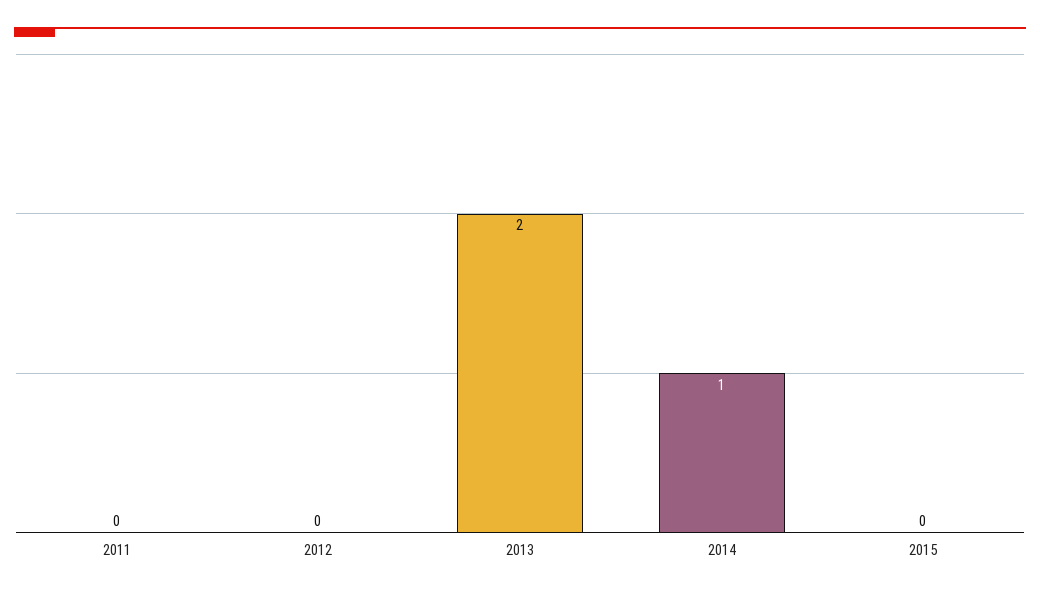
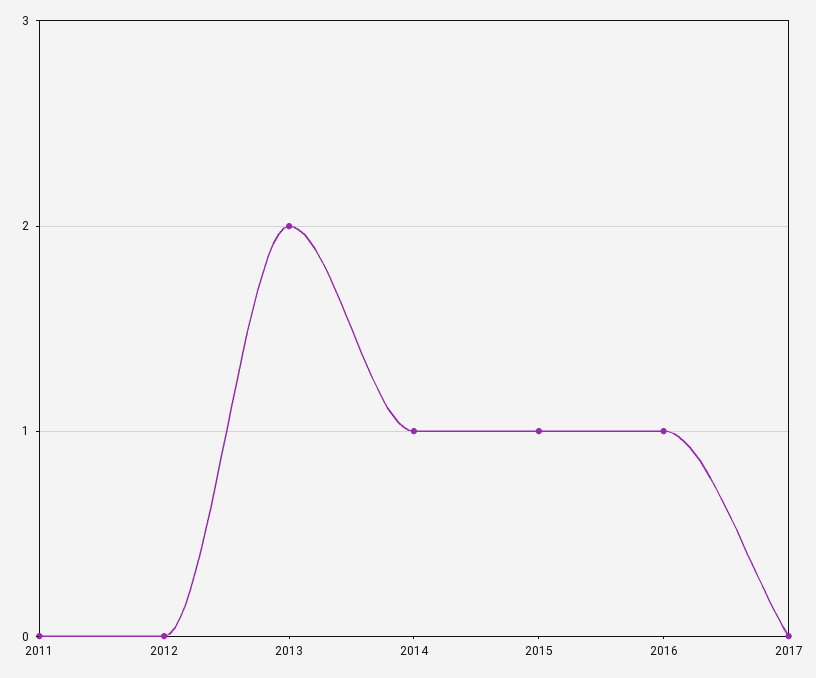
2015: 0 -> 1
2016: none -> 1
2017: none -> 0

